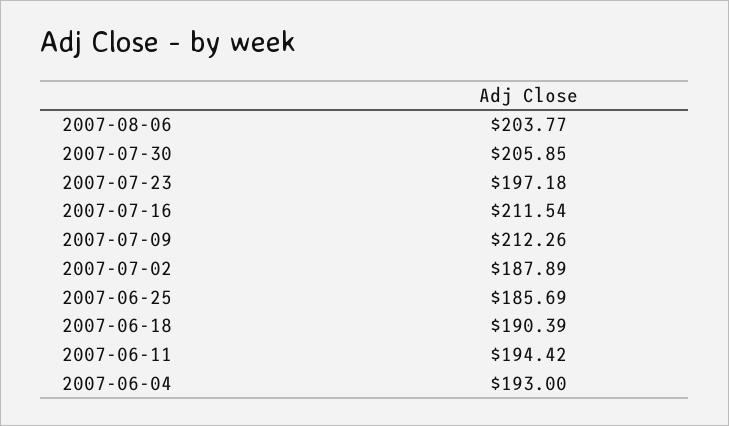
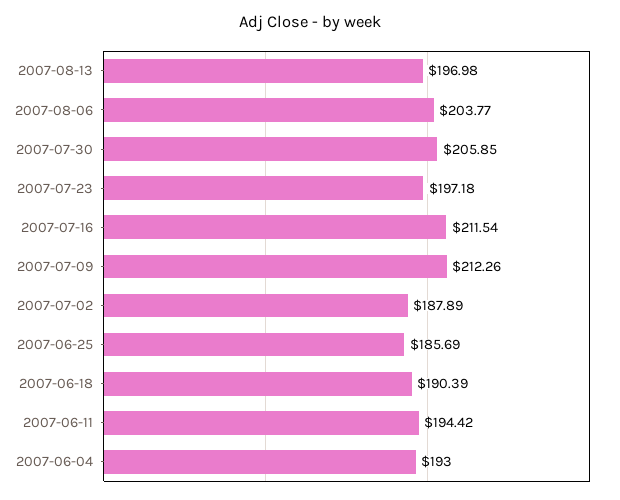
2007-08-13: none -> 196.98

